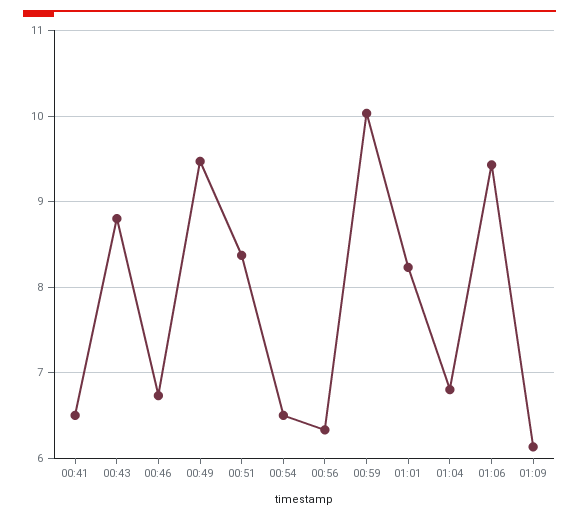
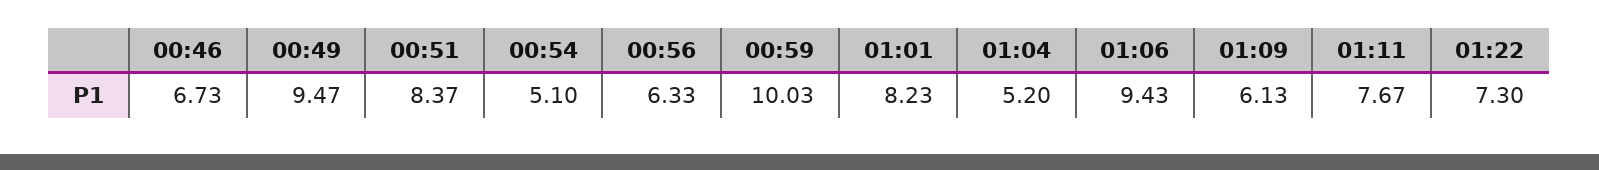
00:41: 6.5 -> none
00:43: 8.8 -> none
00:54: 6.5 -> 5.1
01:04: 6.8 -> 5.2
01:11: none -> 7.67
01:22: none -> 7.3

